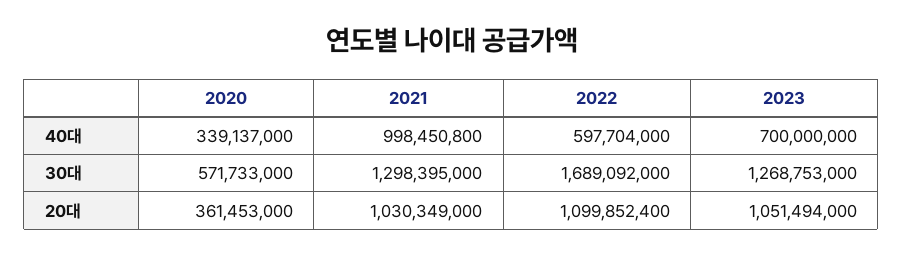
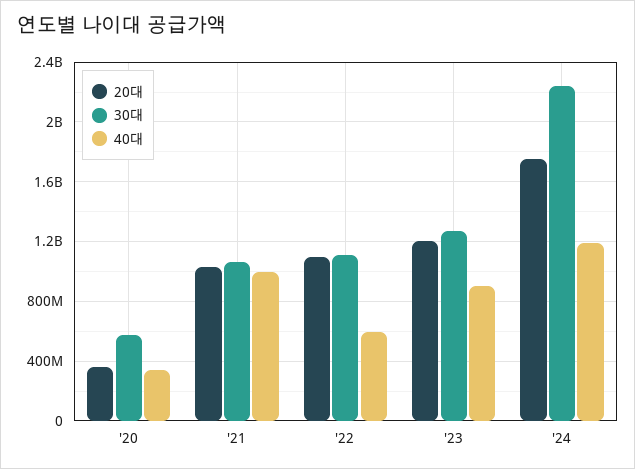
40대, 2023: 700000000 -> 900000000
30대, 2021: 1298395000 -> 1050000000
30대, 2022: 1689092000 -> 1100000000
20대, 2023: 1051494000 -> 1200000000
20대, '24: none -> 1750000000
30대, '24: none -> 2250000000
40대, '24: none -> 1200000000

